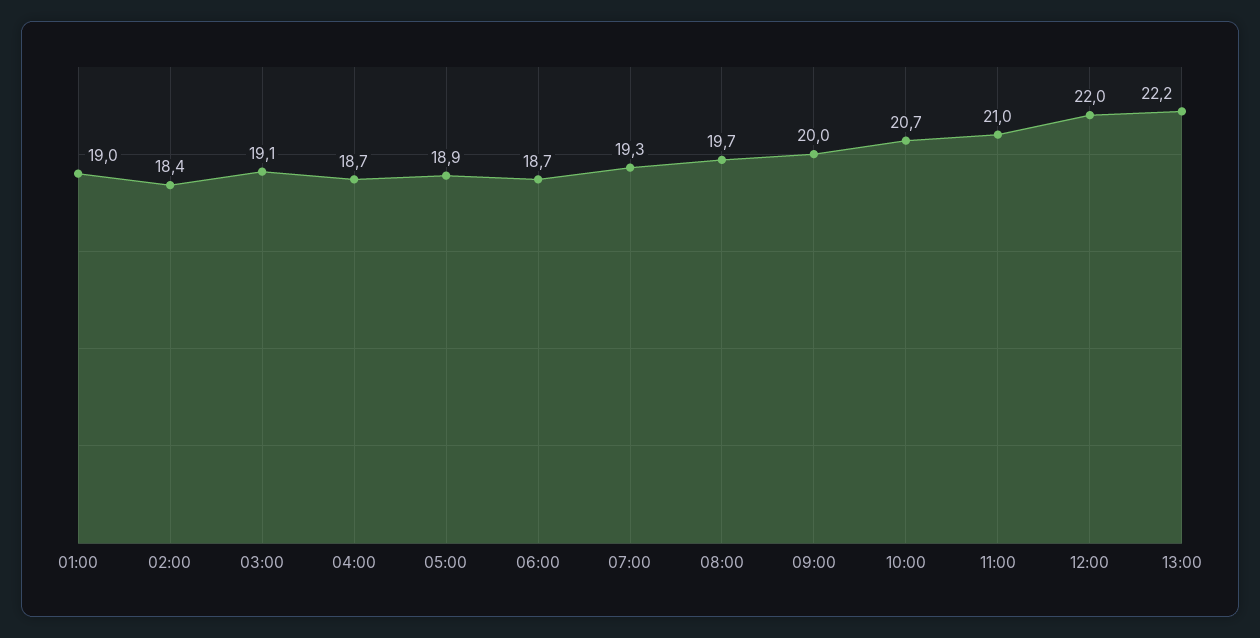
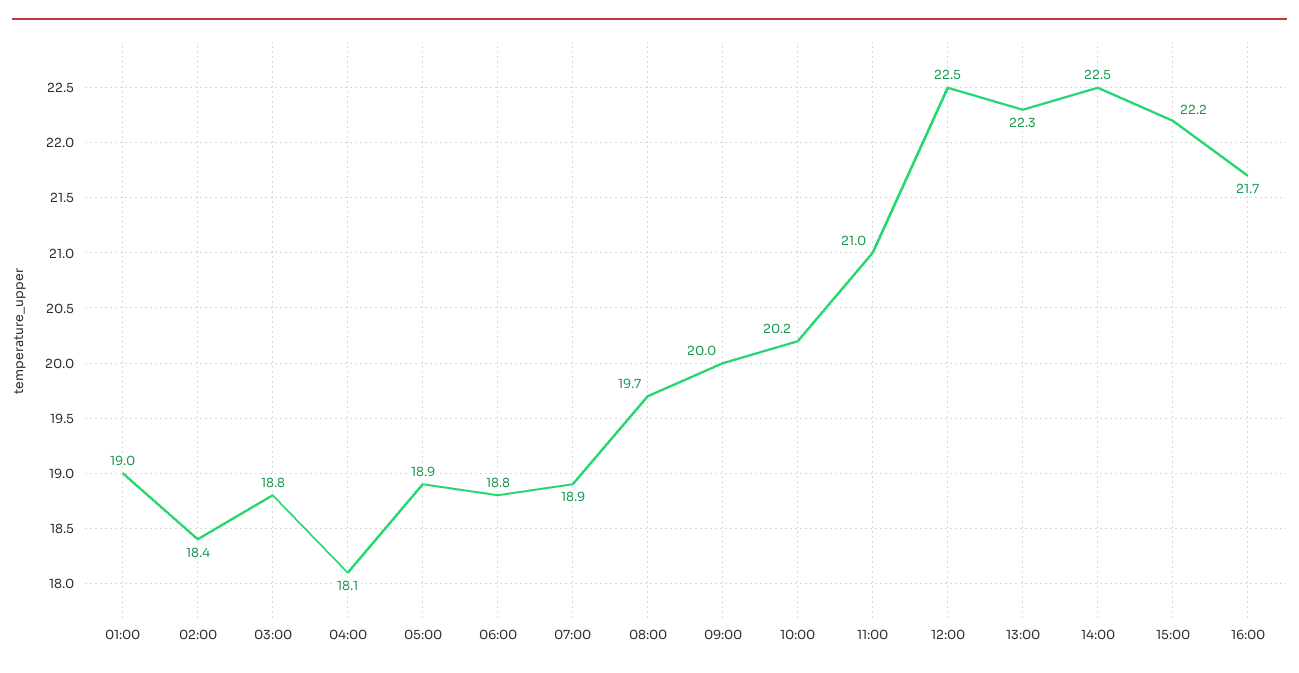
03:00: 19.1 -> 18.8
04:00: 18.7 -> 18.1
06:00: 18.7 -> 18.8
07:00: 19.3 -> 18.9
10:00: 20.7 -> 20.2
12:00: 22 -> 22.5
13:00: 22.2 -> 22.3
14:00: none -> 22.5
15:00: none -> 22.2
16:00: none -> 21.7

